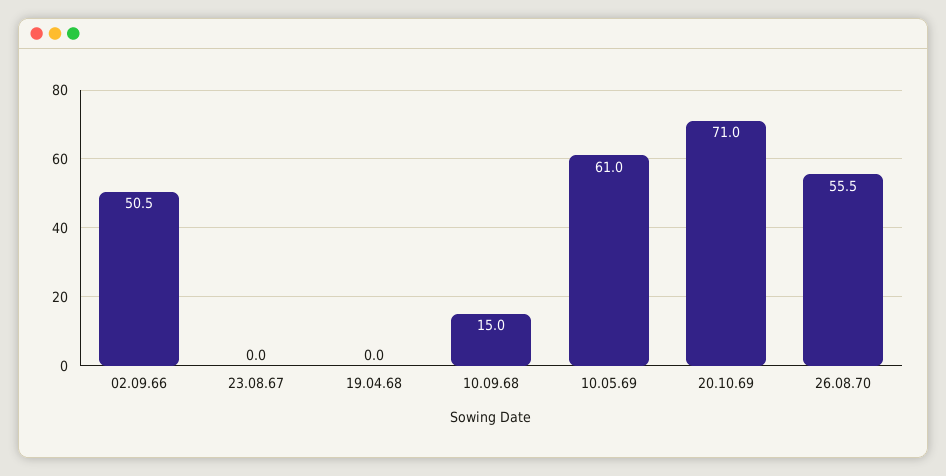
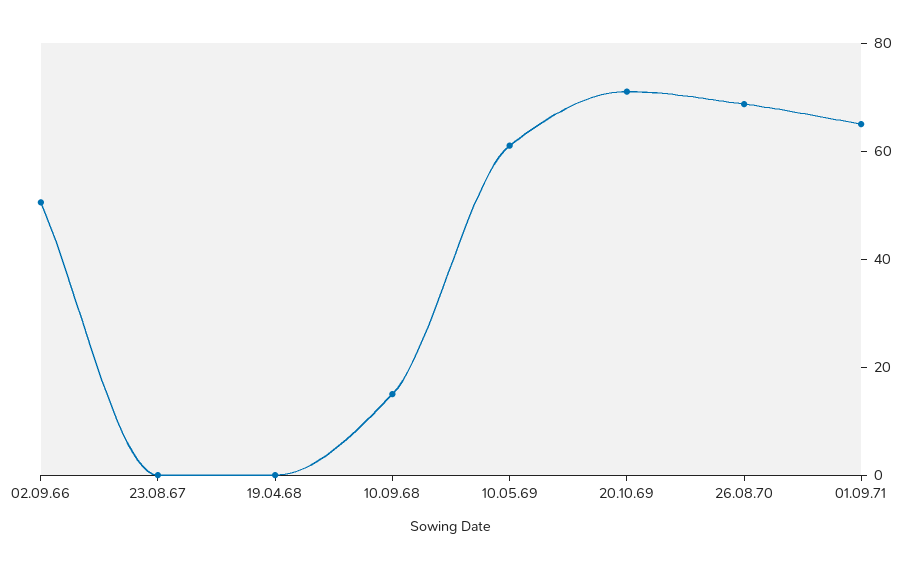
26.08.70: 55.5 -> 70
01.09.71: none -> 65

